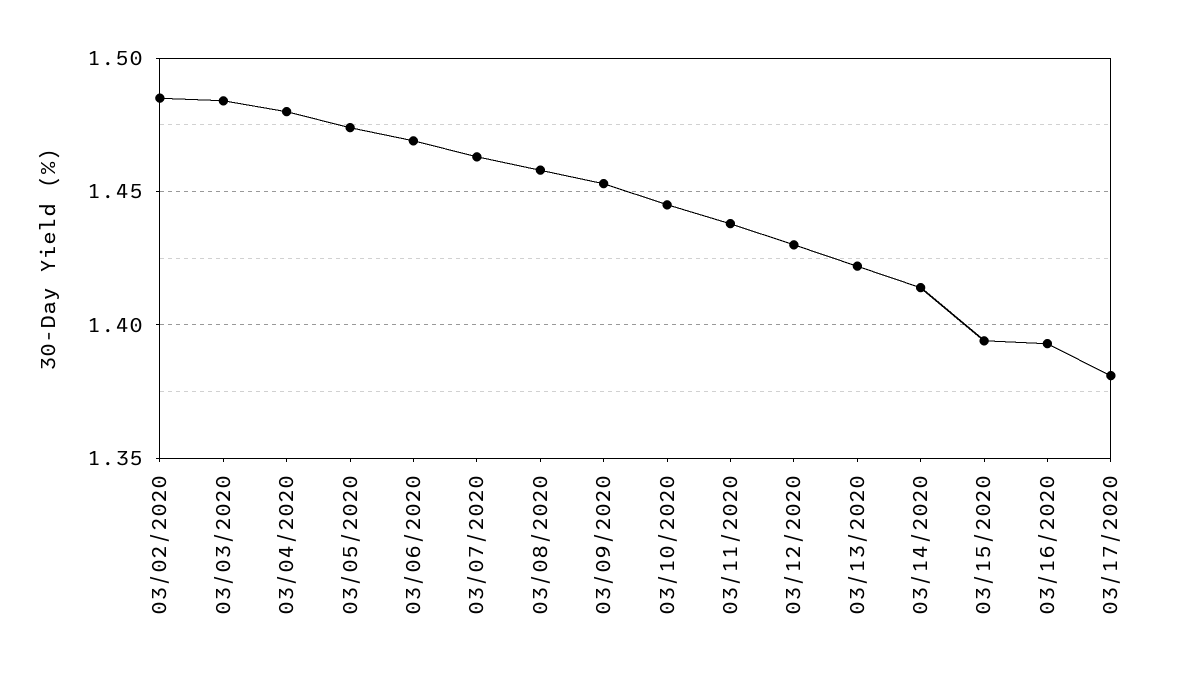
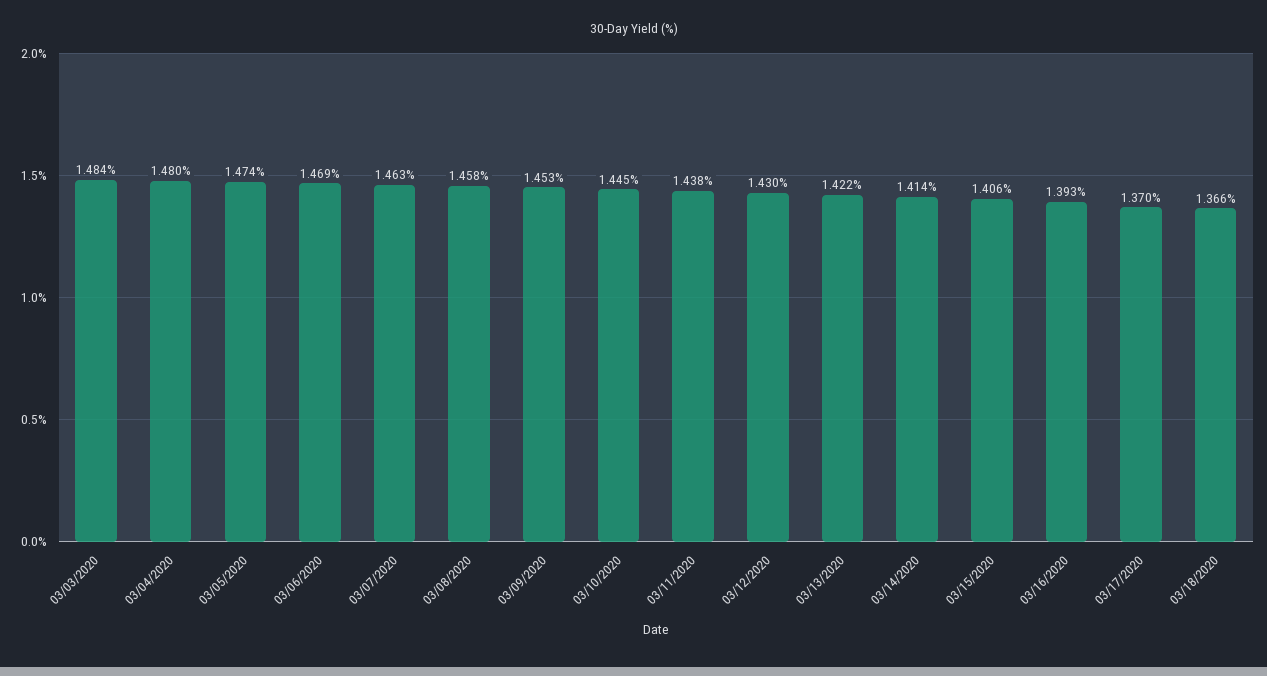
03/02/2020: 1.485 -> none
03/15/2020: 1.395 -> 1.406
03/17/2020: 1.38 -> 1.37
03/18/2020: none -> 1.366

